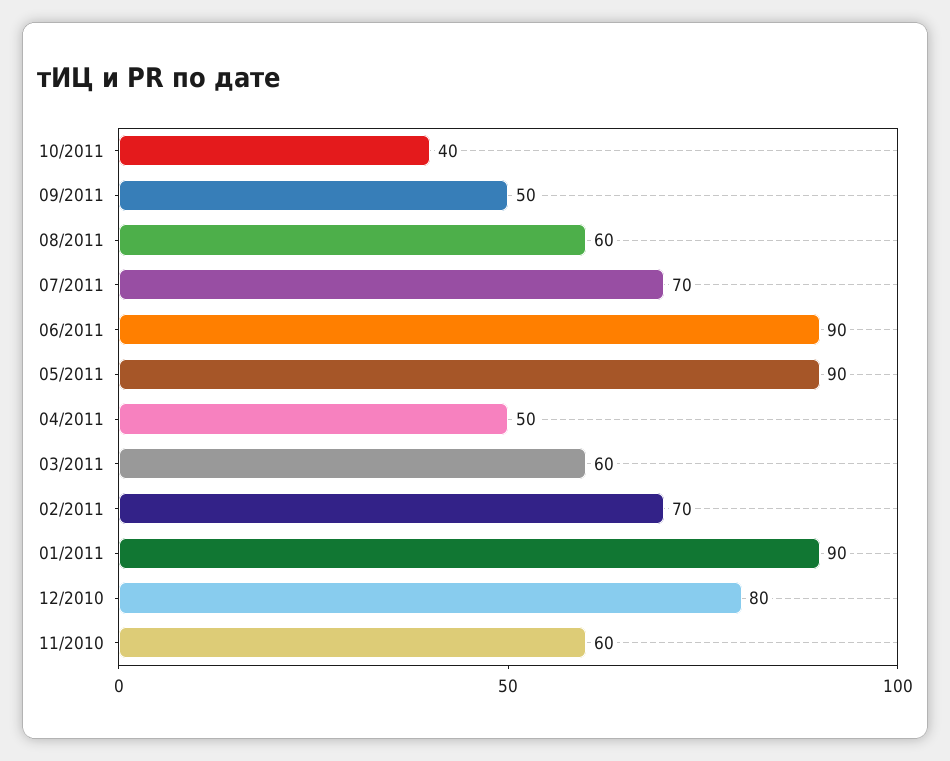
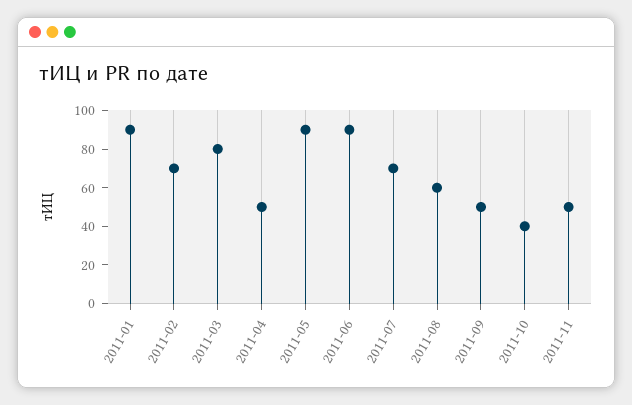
03/2011: 60 -> 80
12/2010: 80 -> none
11/2010: 60 -> none
2011-11: none -> 50

